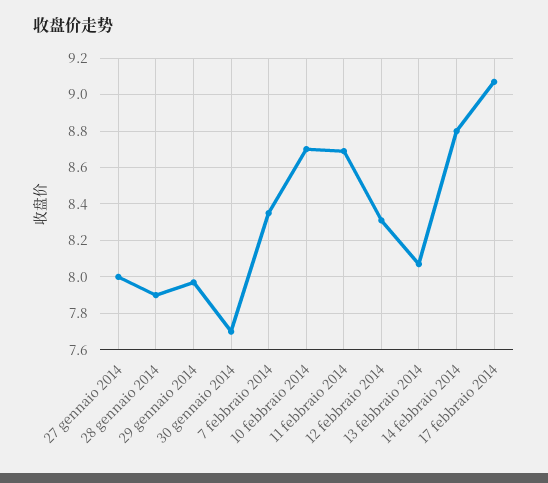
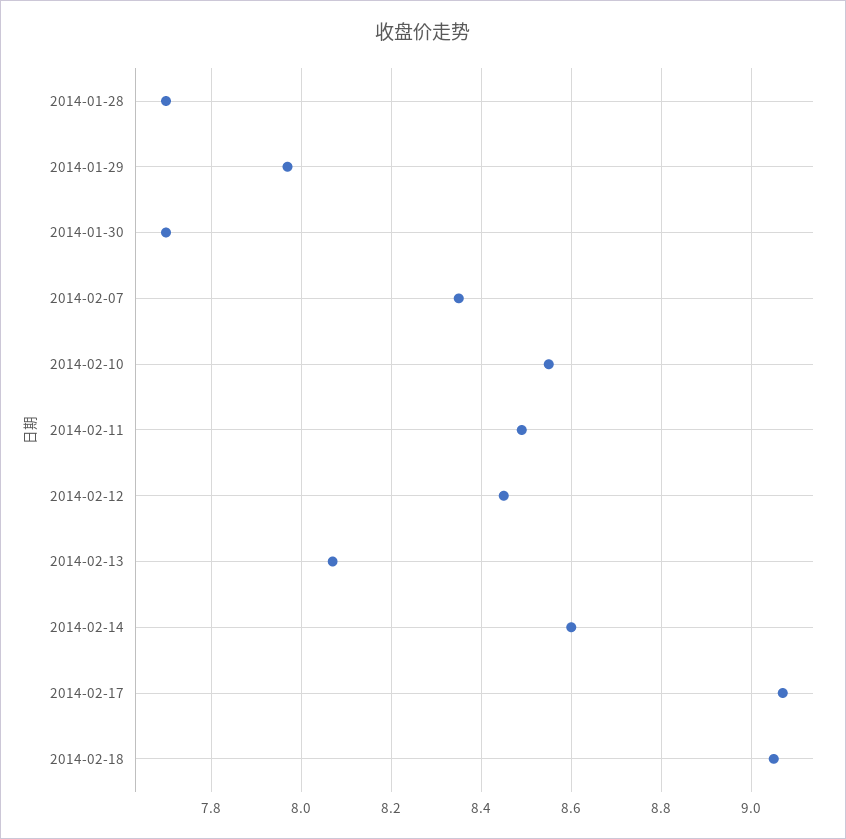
27 gennaio 2014: 8 -> none
28 gennaio 2014: 7.9 -> 7.7
10 febbraio 2014: 8.7 -> 8.55
11 febbraio 2014: 8.7 -> 8.5
12 febbraio 2014: 8.3 -> 8.45
14 febbraio 2014: 8.8 -> 8.6
2014-02-18: none -> 9.05

